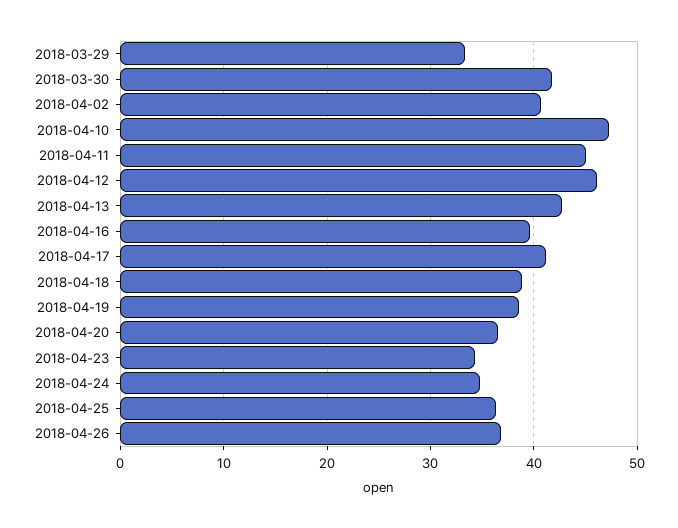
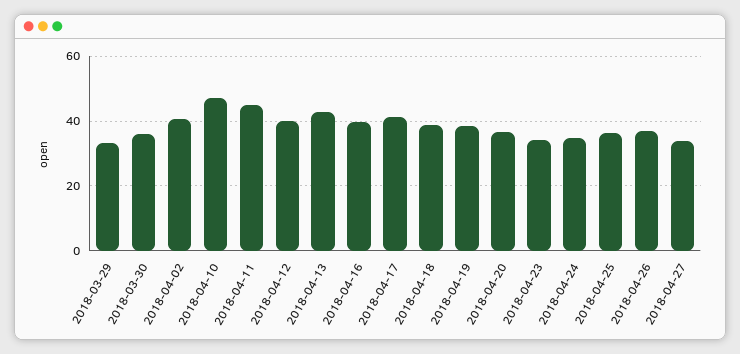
2018-03-30: 42 -> 36
2018-04-12: 46 -> 40
2018-04-27: none -> 34

